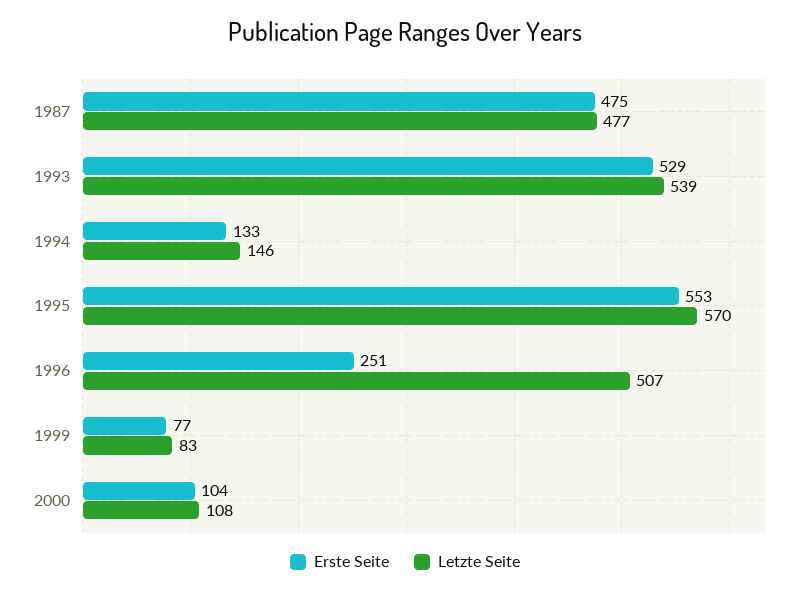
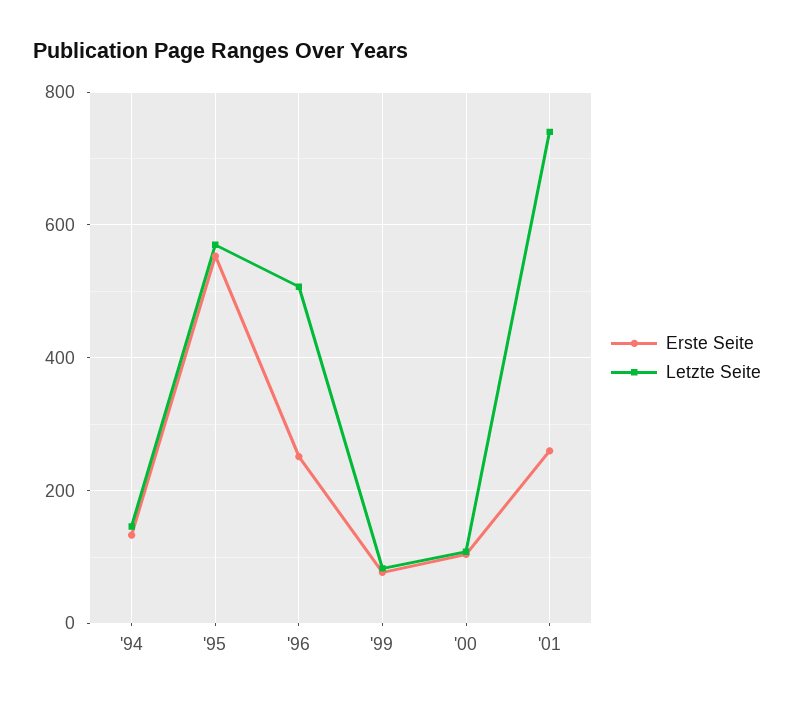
Erste Seite, 1987: 475 -> none
Letzte Seite, 1987: 477 -> none
Erste Seite, 1993: 529 -> none
Letzte Seite, 1993: 539 -> none
Erste Seite, '01: none -> 260
Letzte Seite, '01: none -> 740

